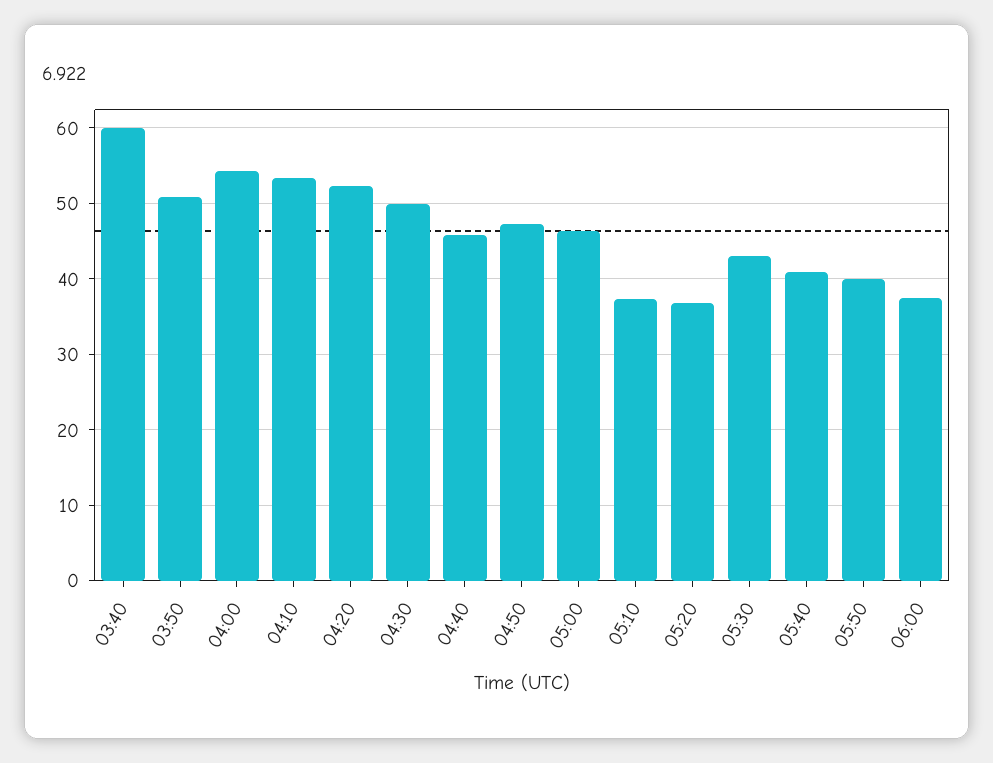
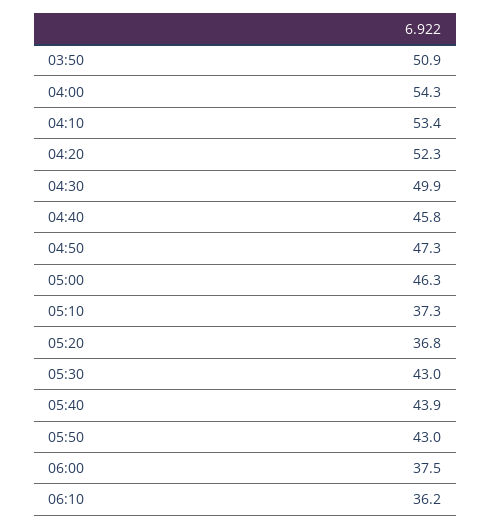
03:40: 60 -> none
05:40: 41 -> 43.9
05:50: 40 -> 43
06:10: none -> 36.2

